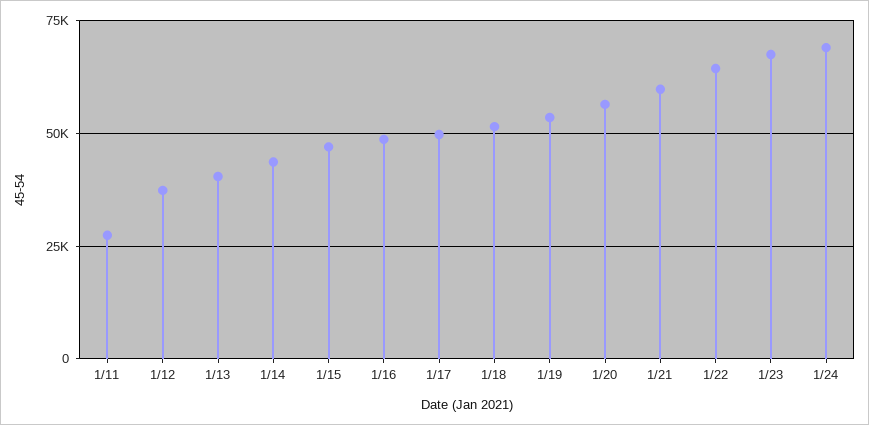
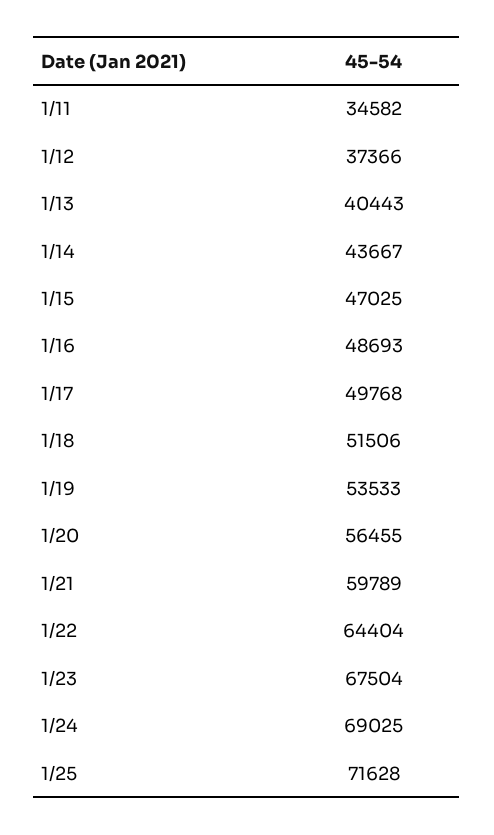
1/11: 27500 -> 34582
1/25: none -> 71628

